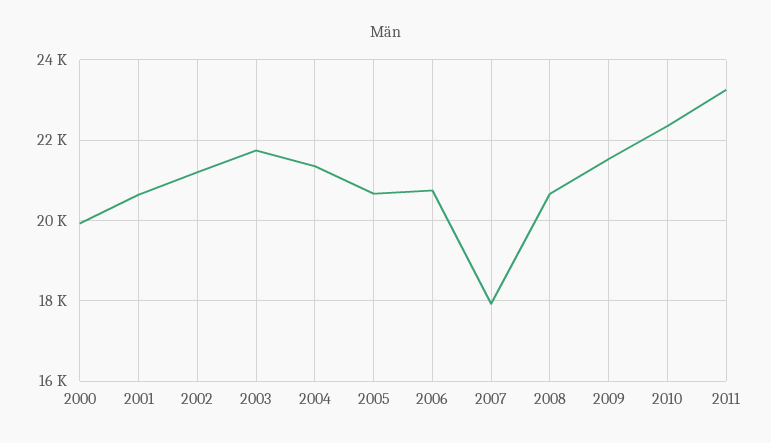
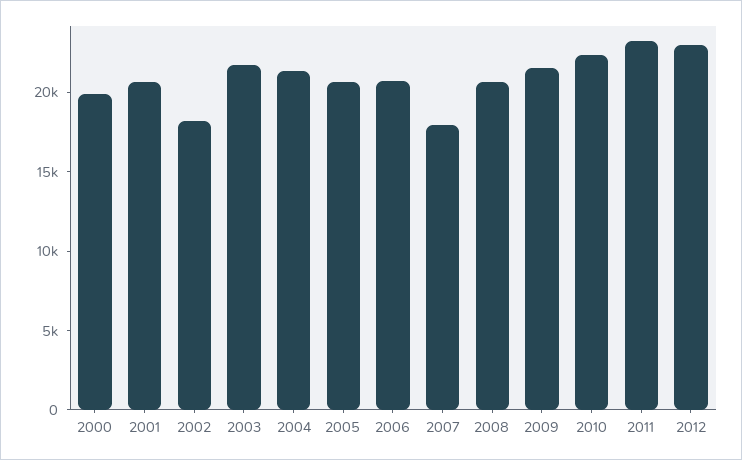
2002: 21200 -> 18000
2012: none -> 23000

